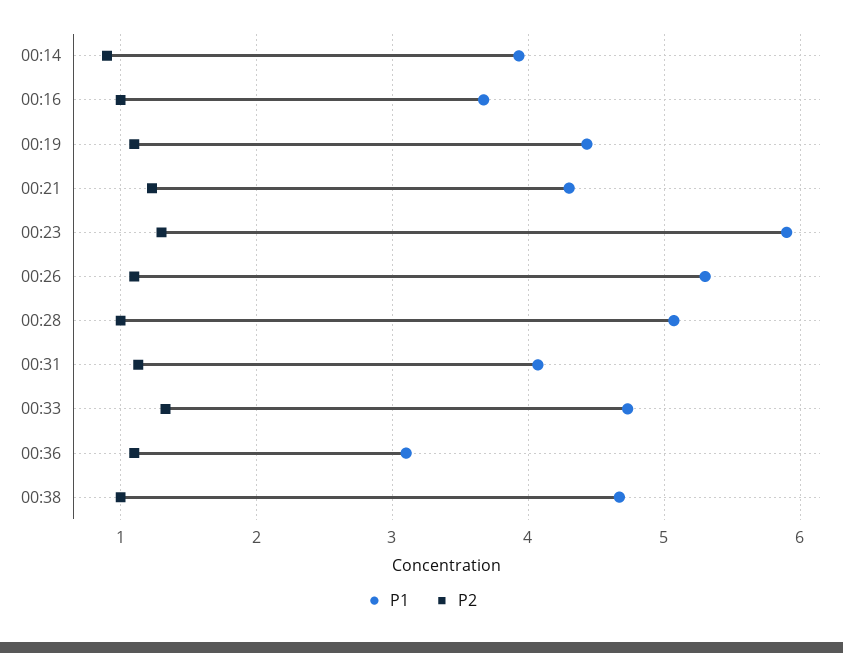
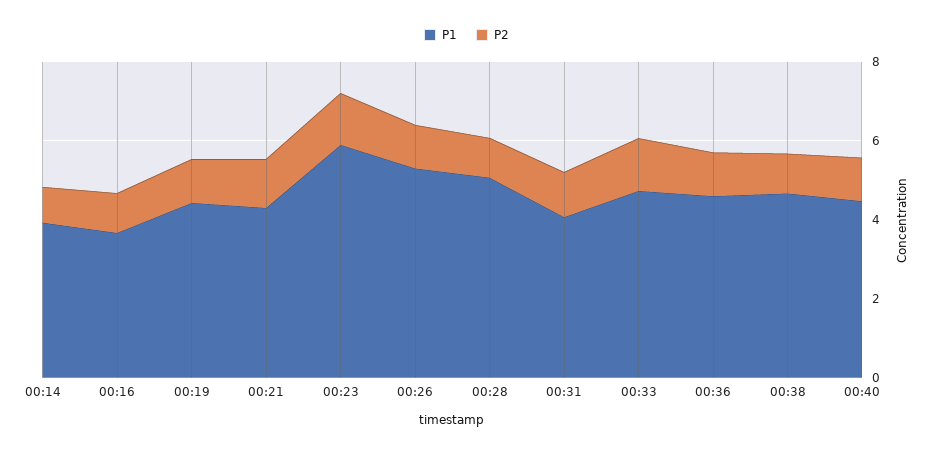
P1, 00:36: 3.1 -> 4.5
P1, 00:40: none -> 4.5
P2, 00:40: none -> 1

